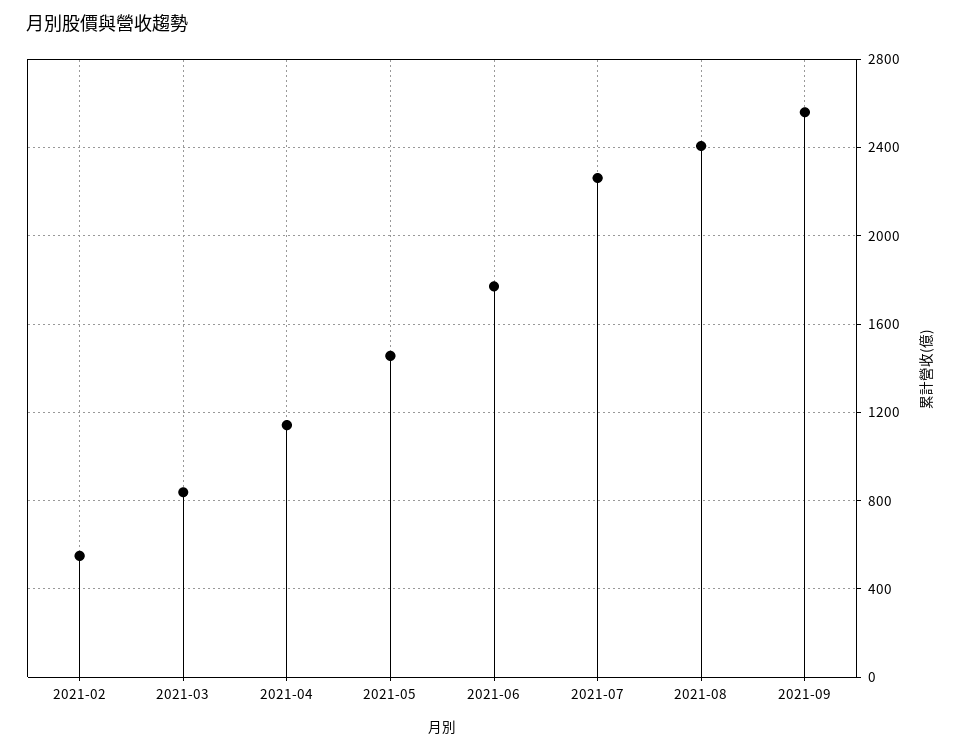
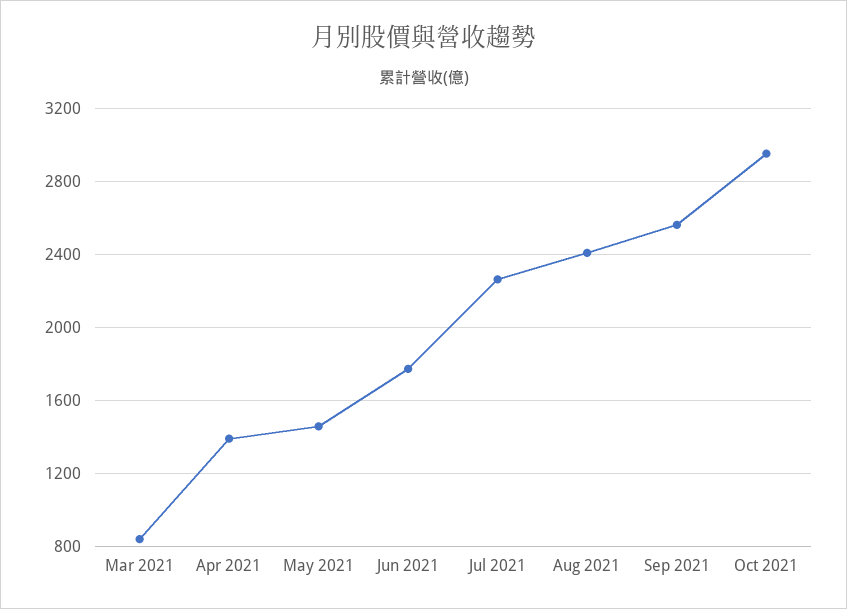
2021-02: 550 -> none
2021-04: 1150 -> 1400
Oct 2021: none -> 2950

